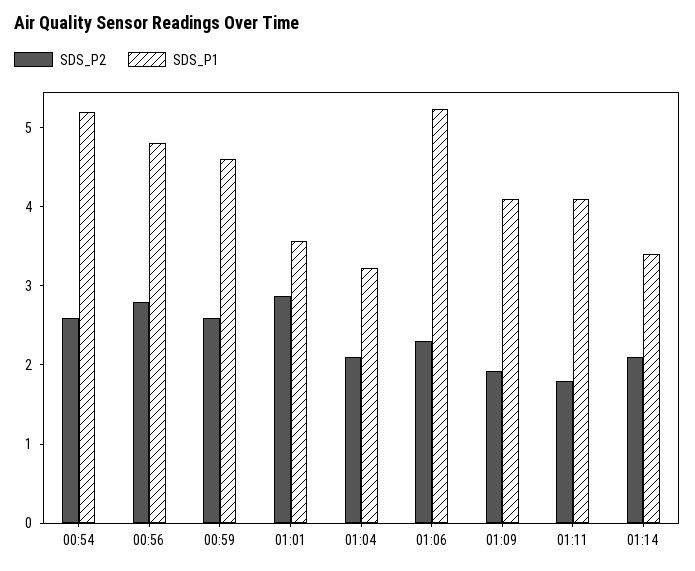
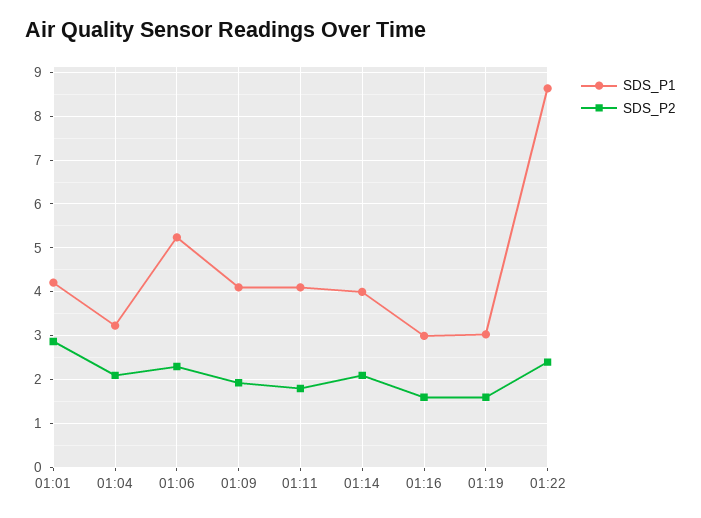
SDS_P2, 00:54: 2.6 -> none
SDS_P1, 00:54: 5.2 -> none
SDS_P2, 00:56: 2.8 -> none
SDS_P1, 00:56: 4.8 -> none
SDS_P2, 00:59: 2.6 -> none
SDS_P1, 00:59: 4.6 -> none
SDS_P1, 01:01: 3.6 -> 4.2
SDS_P1, 01:14: 3.4 -> 4
SDS_P1, 01:16: none -> 3
SDS_P2, 01:16: none -> 1.6
SDS_P1, 01:19: none -> 3
SDS_P2, 01:19: none -> 1.6
SDS_P1, 01:22: none -> 8.6
SDS_P2, 01:22: none -> 2.4

